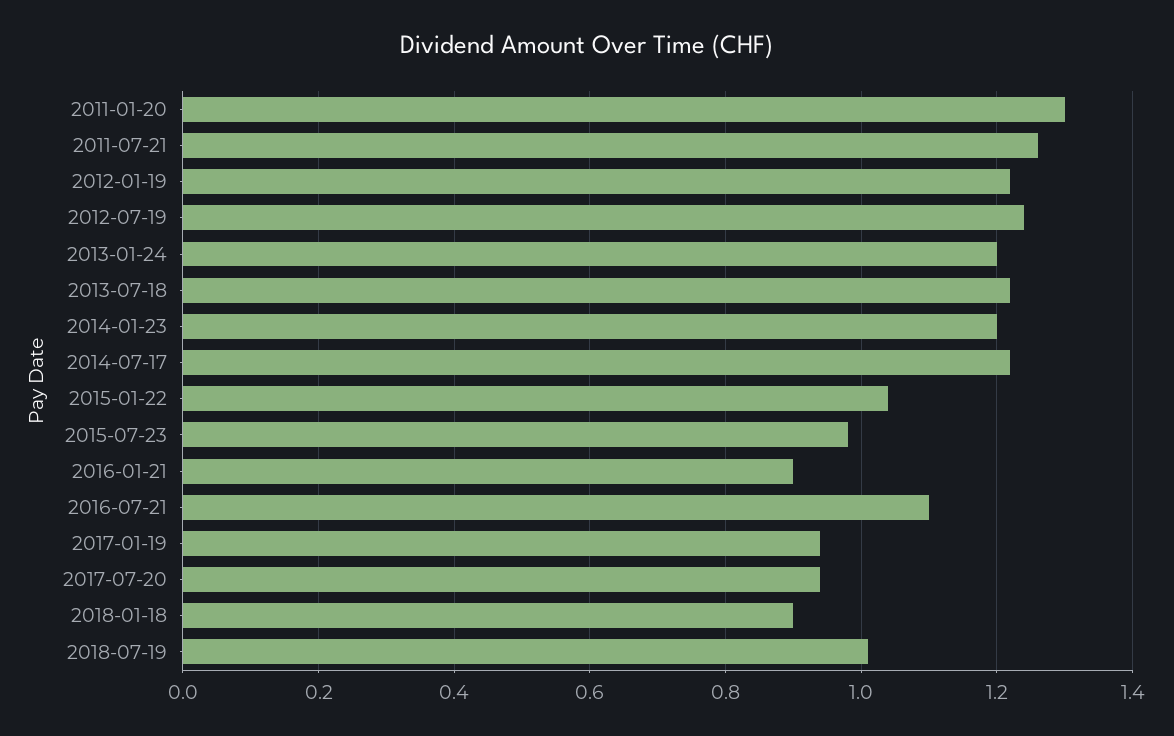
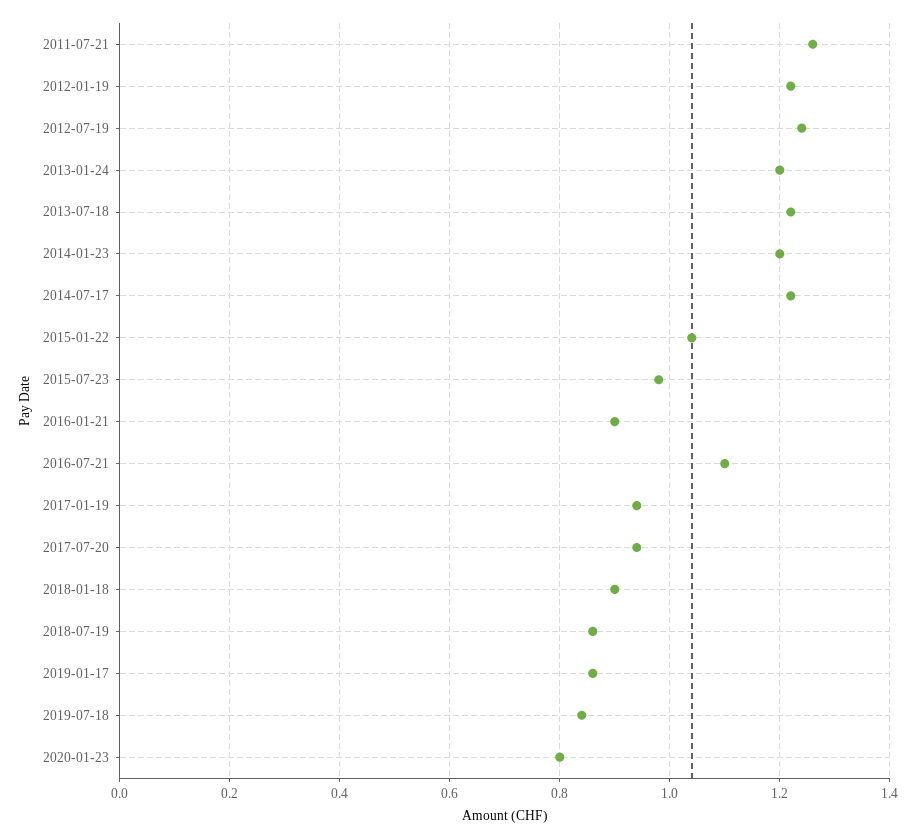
2011-01-20: 1.3 -> none
2018-07-19: 1 -> 0.85
2019-01-17: none -> 0.85
2019-07-18: none -> 0.85
2020-01-23: none -> 0.8

